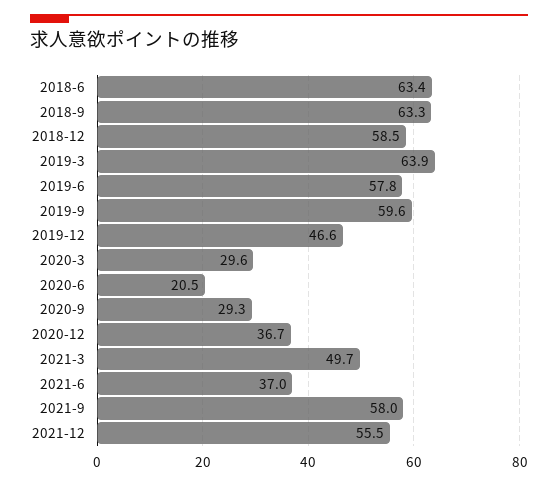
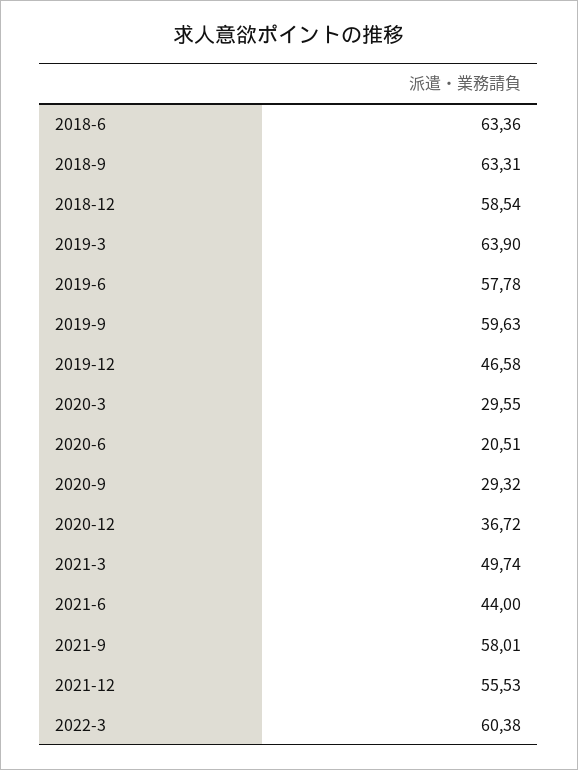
2021-6: 37 -> 44
2022-3: none -> 60.38

